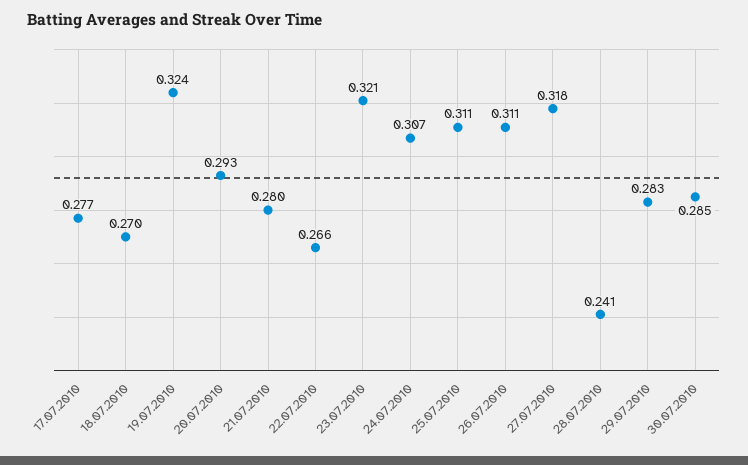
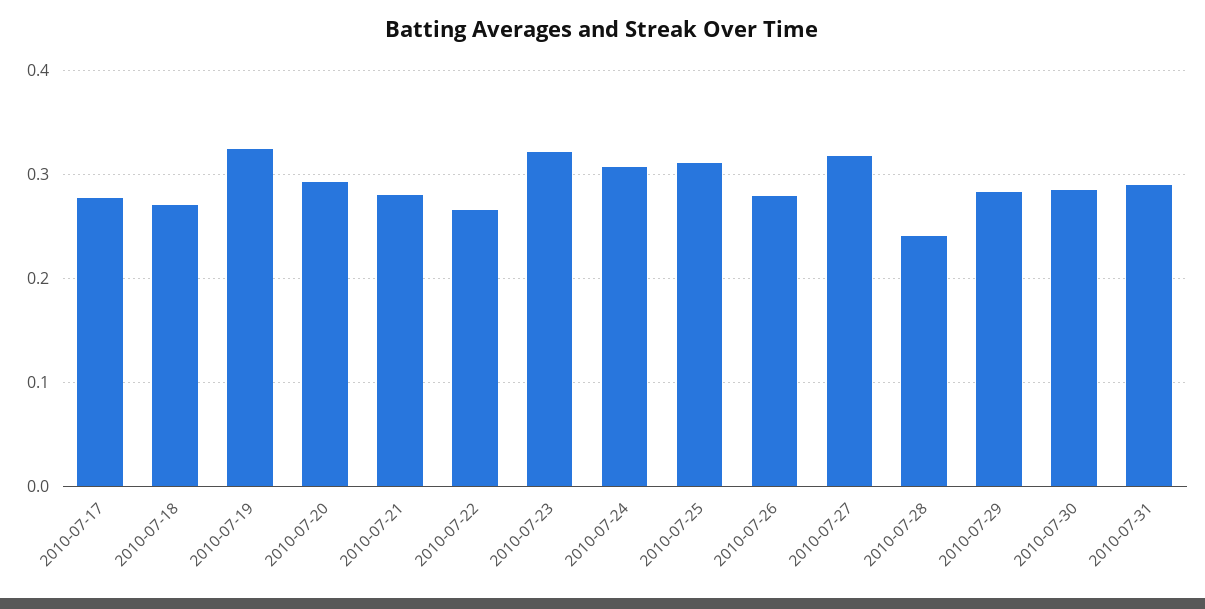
26.07.2010: 0.311 -> 0.28
2010-07-31: none -> 0.29

